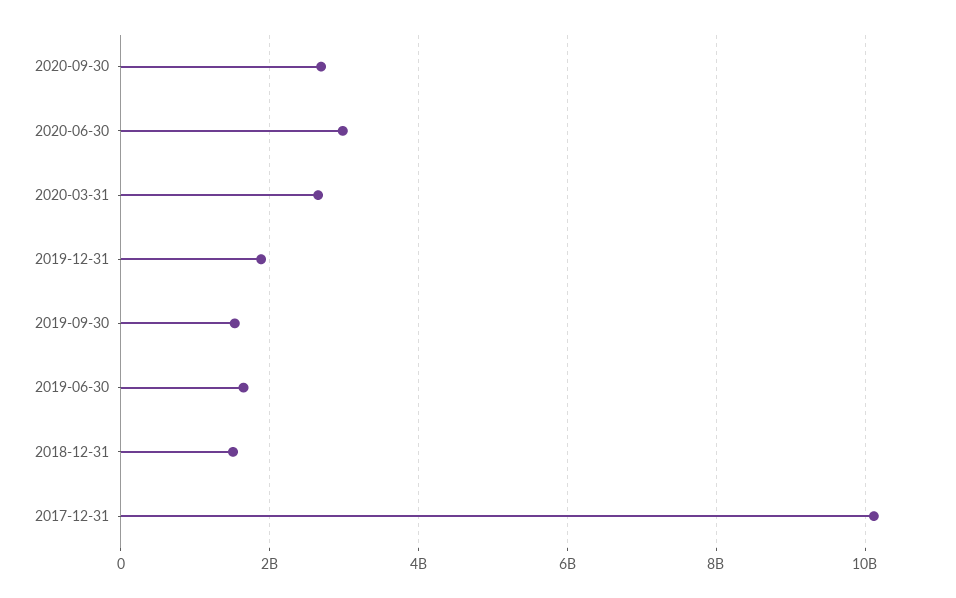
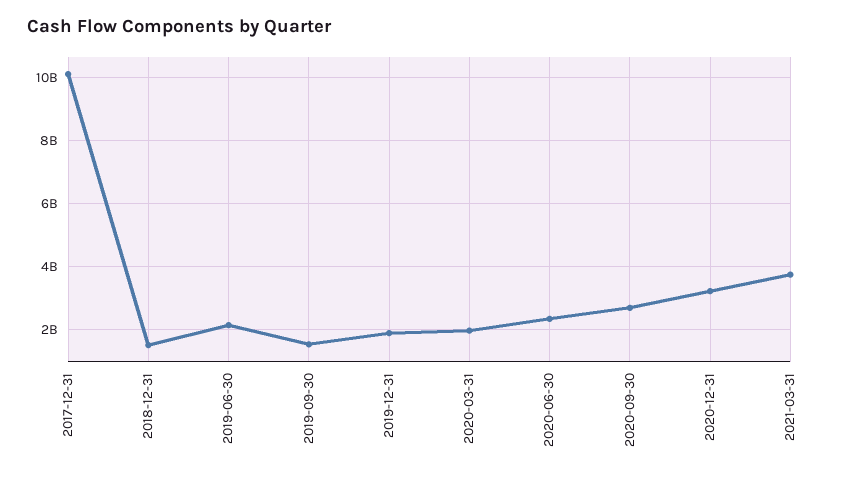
2020-06-30: 3000000000 -> 2400000000
2020-03-31: 2600000000 -> 2000000000
2019-06-30: 1600000000 -> 2200000000
2020-12-31: none -> 3200000000
2021-03-31: none -> 3800000000

